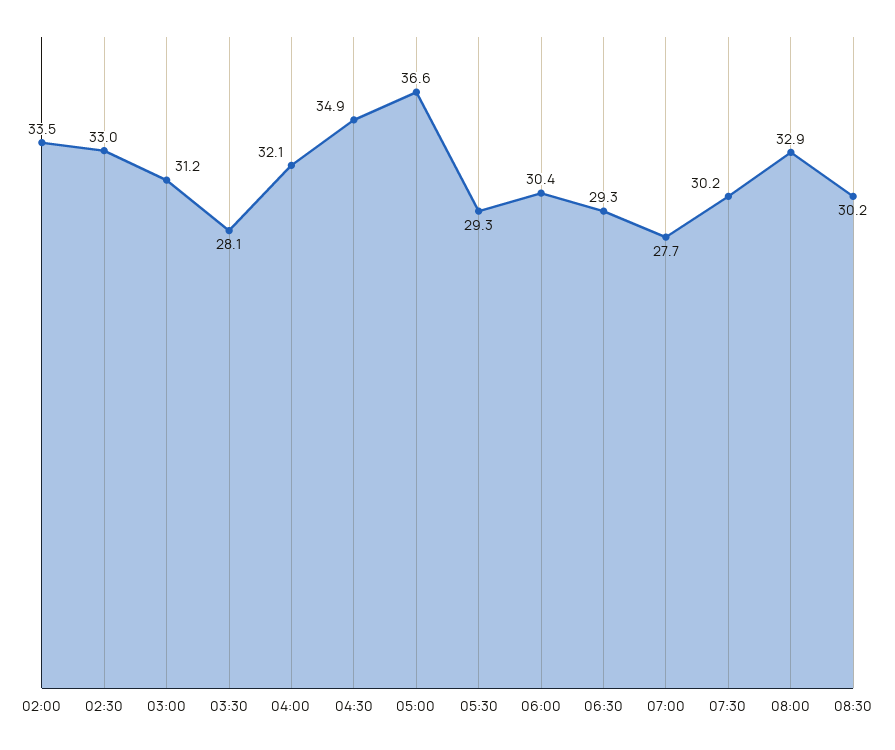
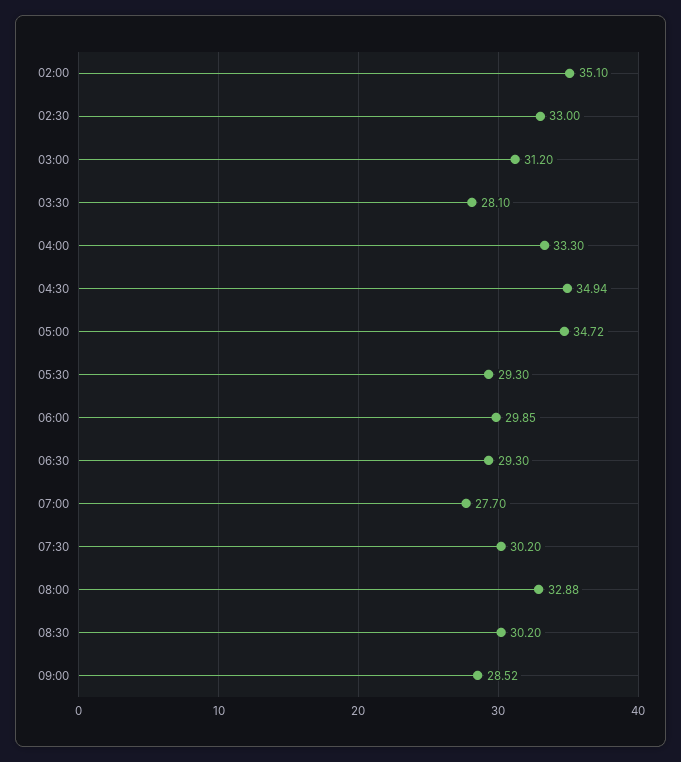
02:00: 33.5 -> 35.1
04:00: 32.1 -> 33.3
05:00: 36.6 -> 34.72
06:00: 30.4 -> 29.85
09:00: none -> 28.52

